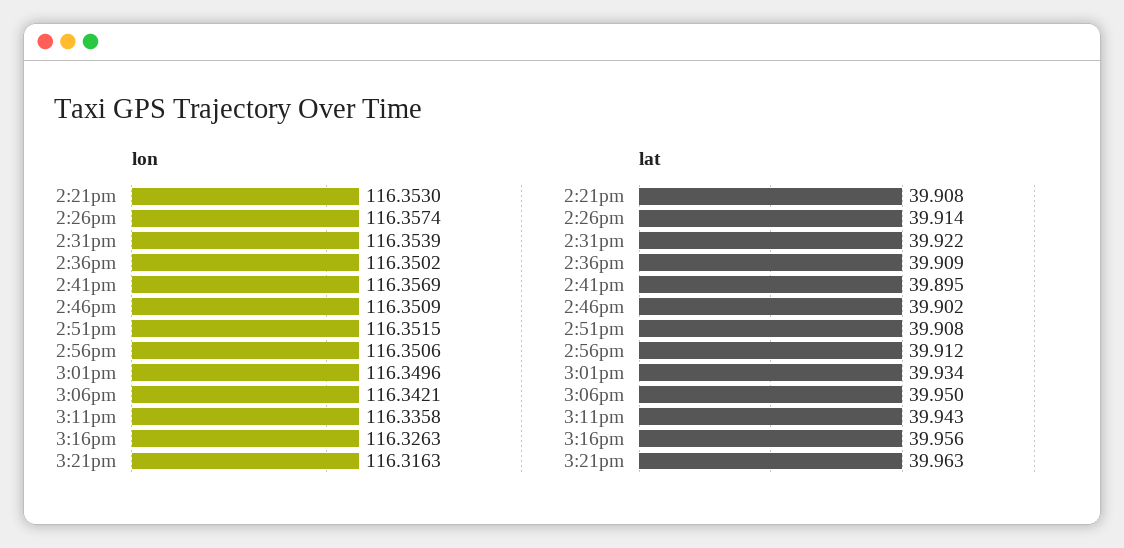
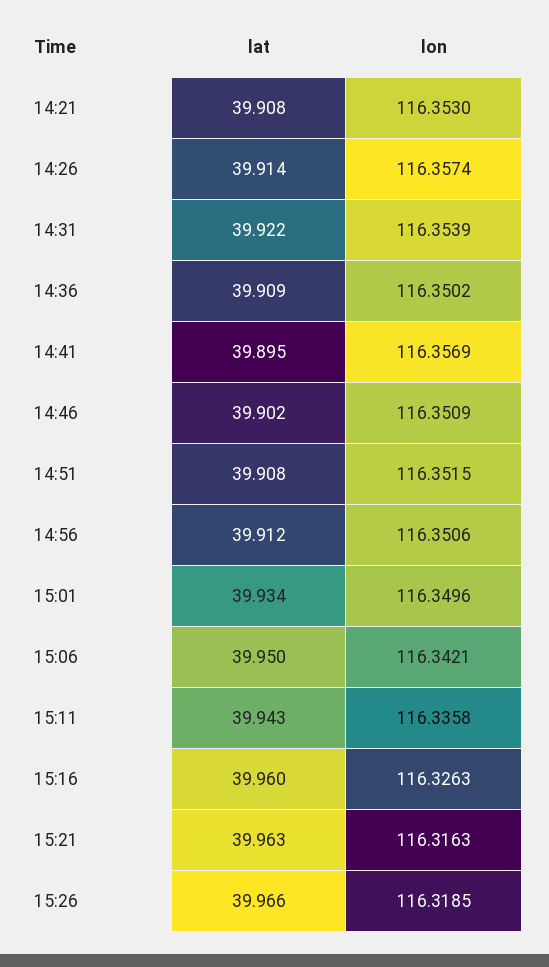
lat, 3:16pm: 39.956 -> 39.96
lat, 15:26: none -> 39.966
lon, 15:26: none -> 116.3185

